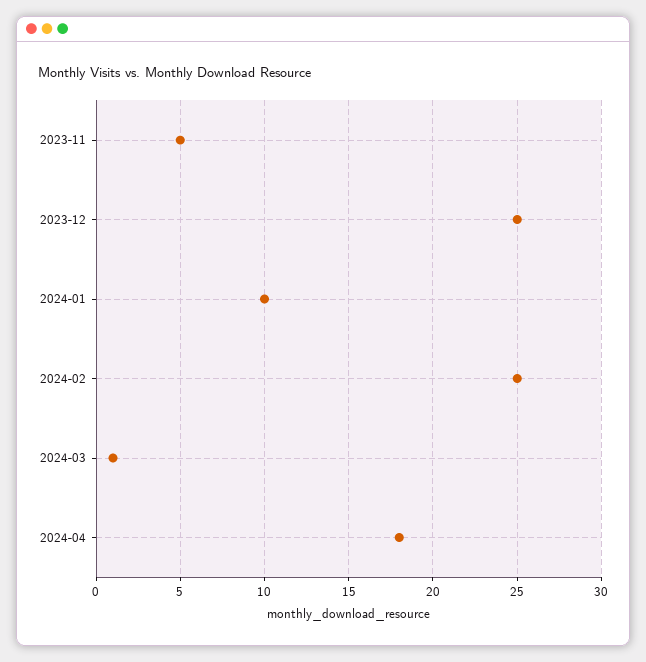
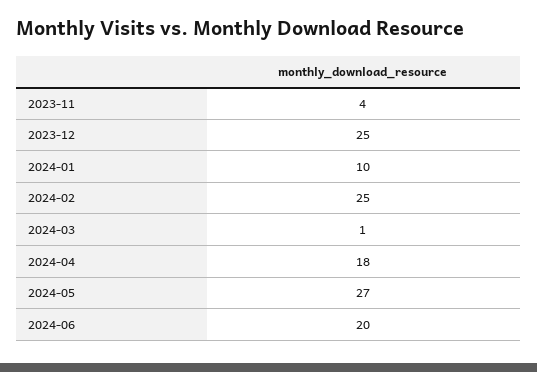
2023-11: 5 -> 4
2024-05: none -> 27
2024-06: none -> 20

